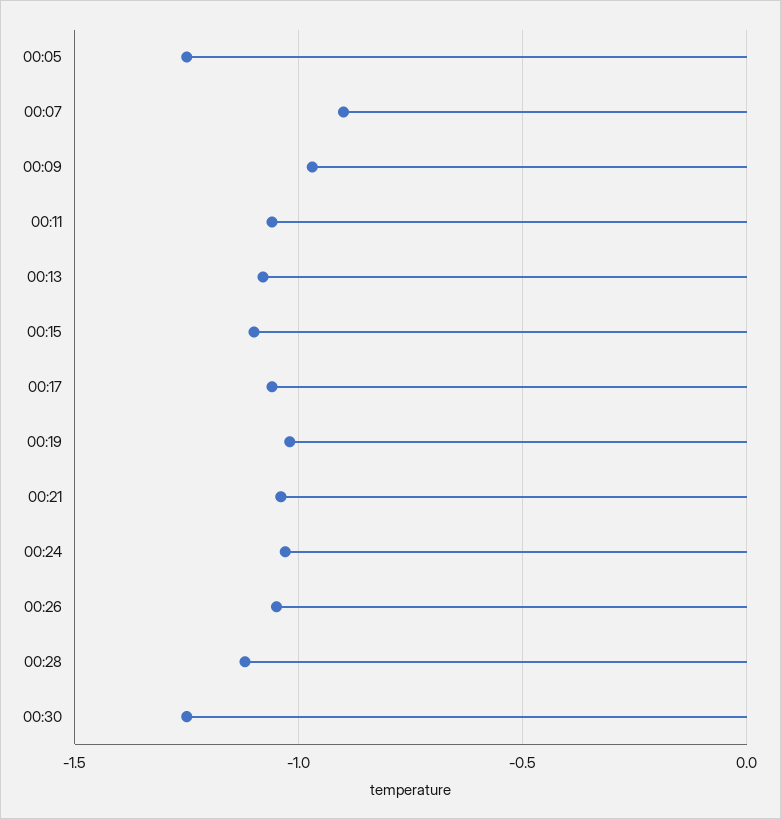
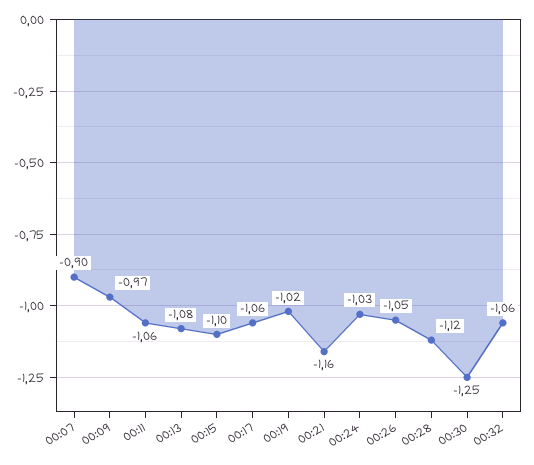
00:05: -1.25 -> none
00:21: -1.05 -> -1.16
00:32: none -> -1.06

